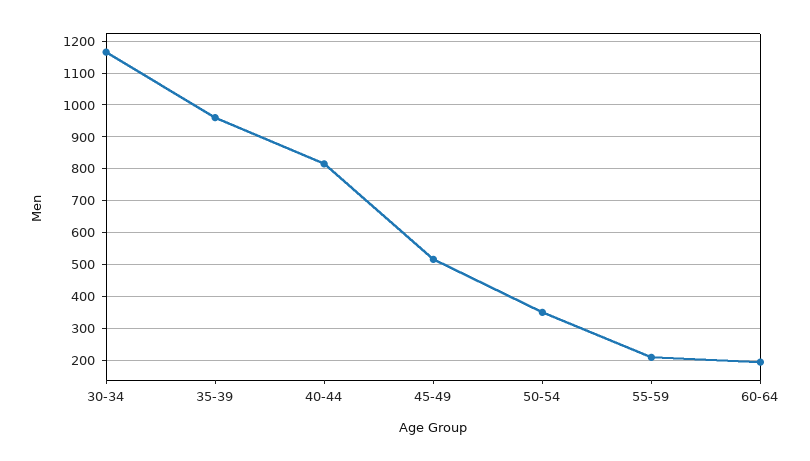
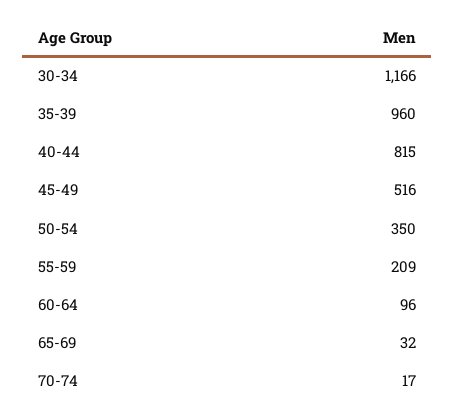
60-64: 200 -> 96
65-69: none -> 32
70-74: none -> 17

